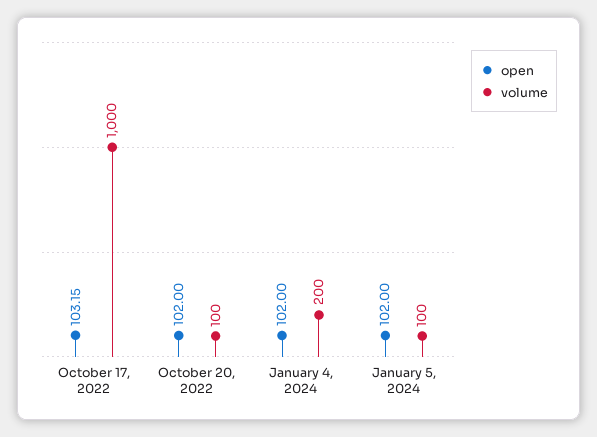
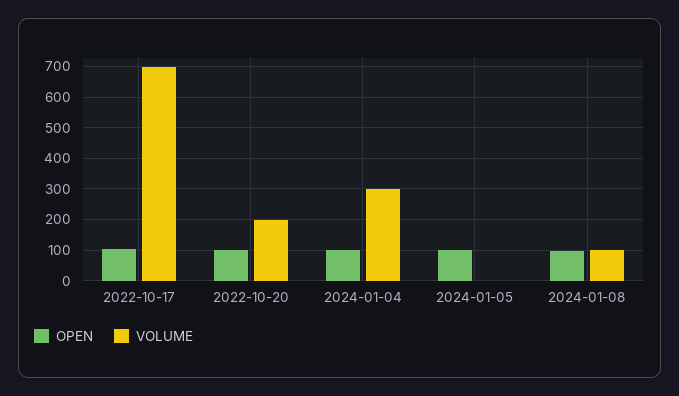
volume, October 17, 2022: 1000 -> 700
volume, October 20, 2022: 100 -> 200
volume, January 4, 2024: 200 -> 300
volume, January 5, 2024: 100 -> 0
open, 2024-01-08: none -> 100
volume, 2024-01-08: none -> 100

